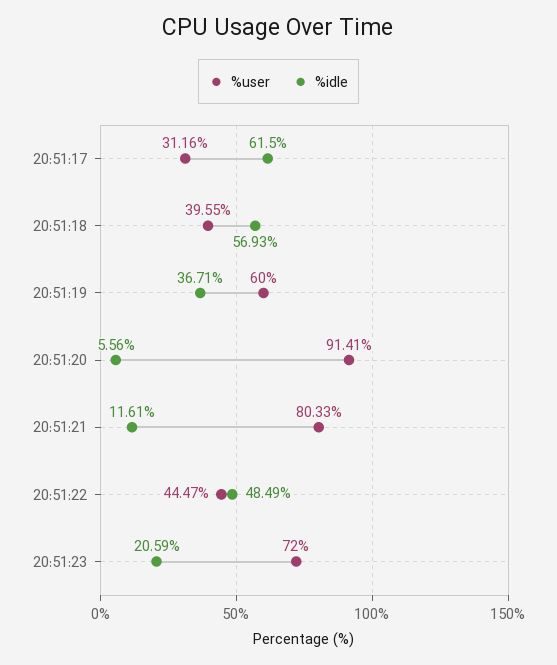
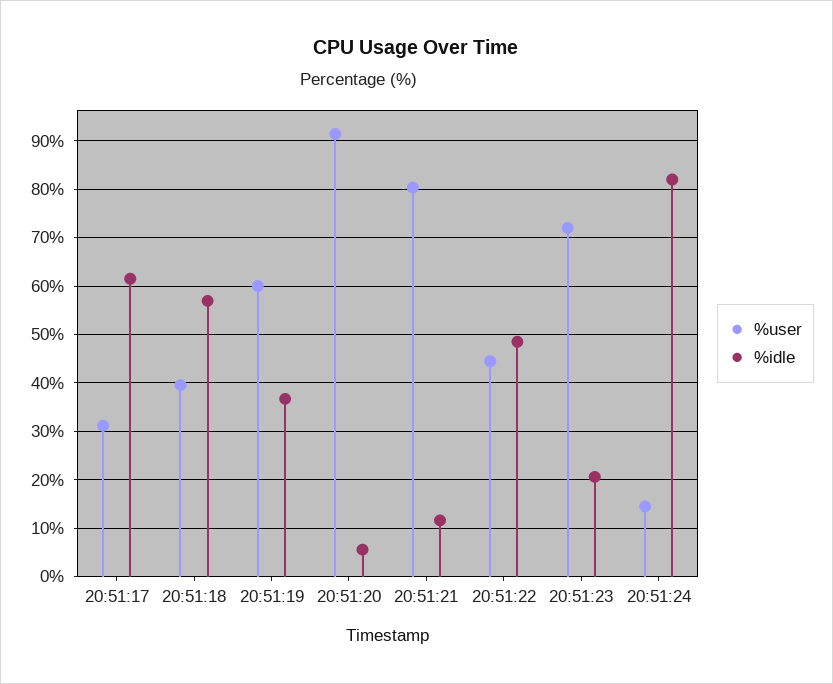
%user, 20:51:24: none -> 14
%idle, 20:51:24: none -> 82

